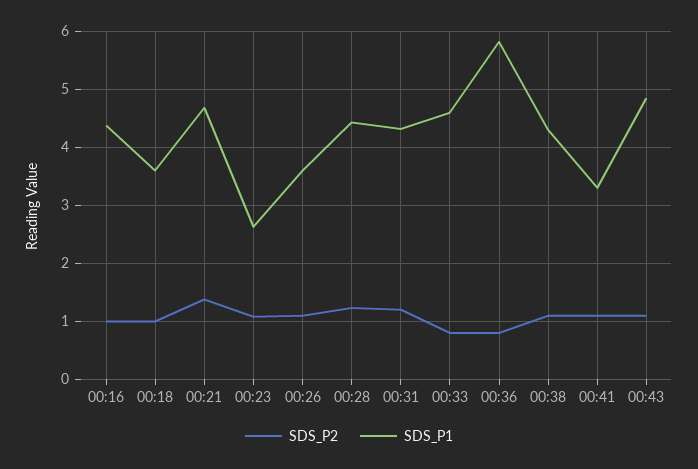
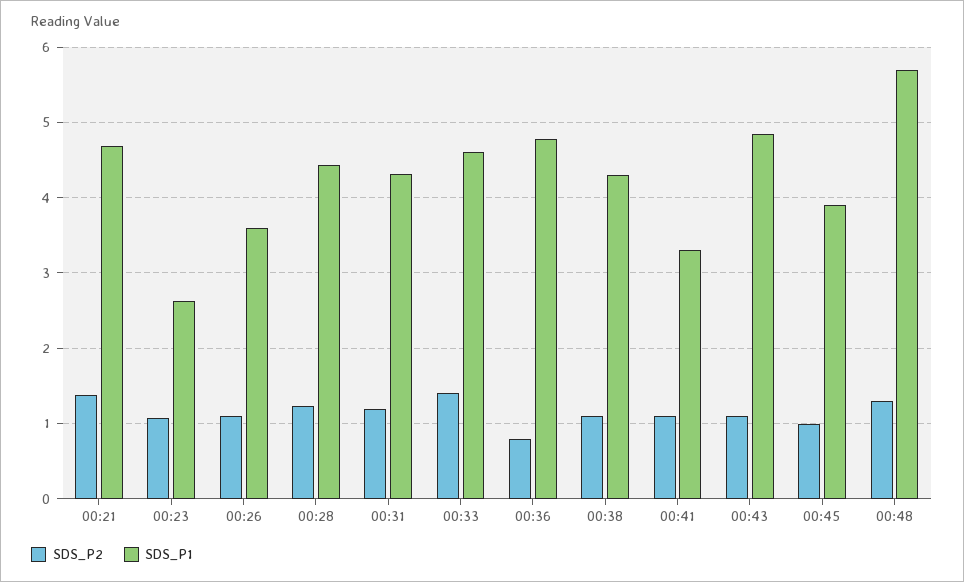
SDS_P2, 00:16: 1 -> none
SDS_P1, 00:16: 4.4 -> none
SDS_P2, 00:18: 1 -> none
SDS_P1, 00:18: 3.6 -> none
SDS_P2, 00:33: 0.8 -> 1.4
SDS_P1, 00:36: 5.8 -> 4.8
SDS_P2, 00:45: none -> 1
SDS_P1, 00:45: none -> 3.9
SDS_P2, 00:48: none -> 1.3
SDS_P1, 00:48: none -> 5.7

